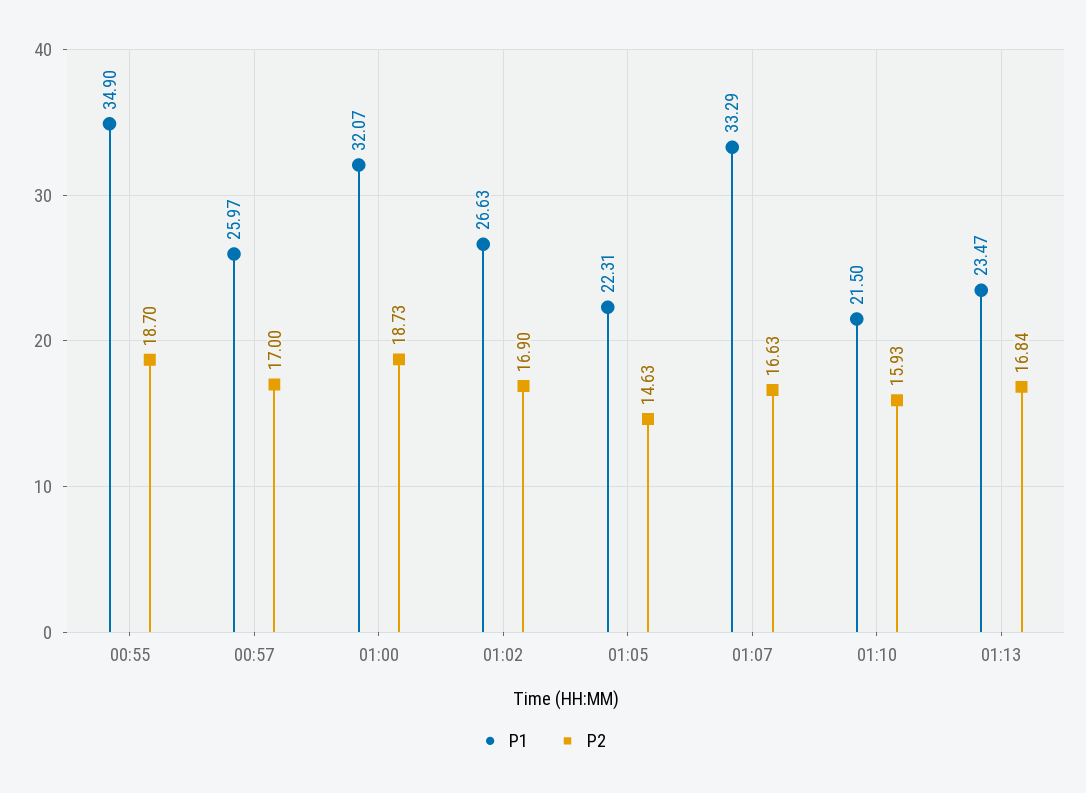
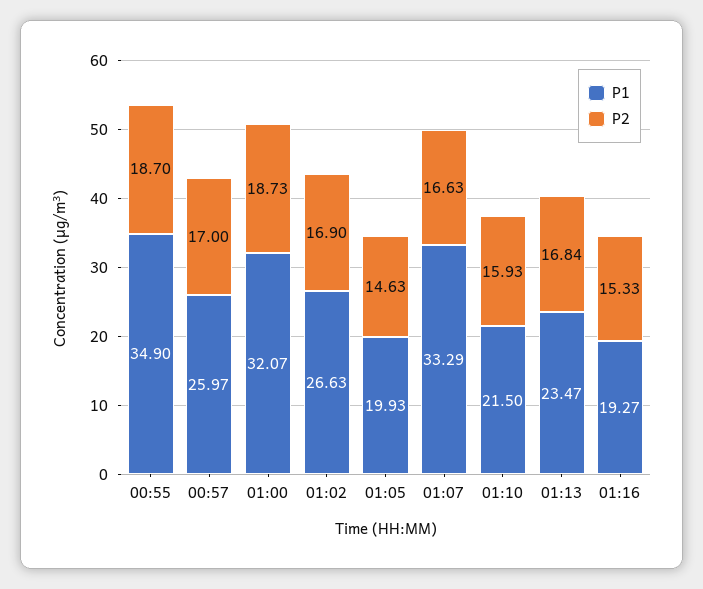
P1, 01:05: 22.31 -> 19.93
P1, 01:16: none -> 19.27
P2, 01:16: none -> 15.33

